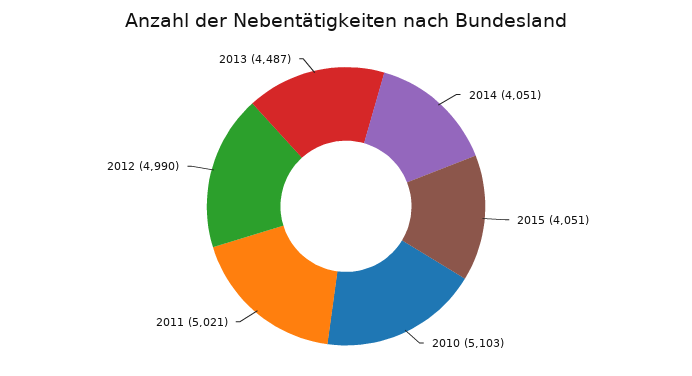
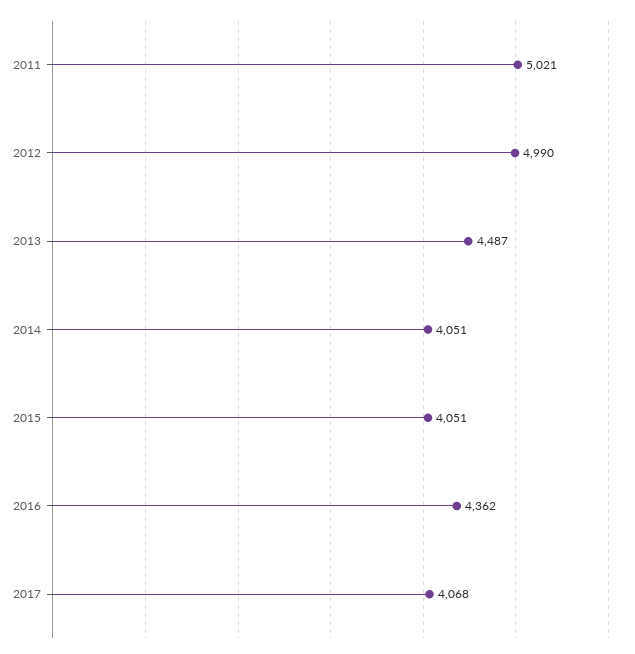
2010: 5103 -> none
2016: none -> 4362
2017: none -> 4068

